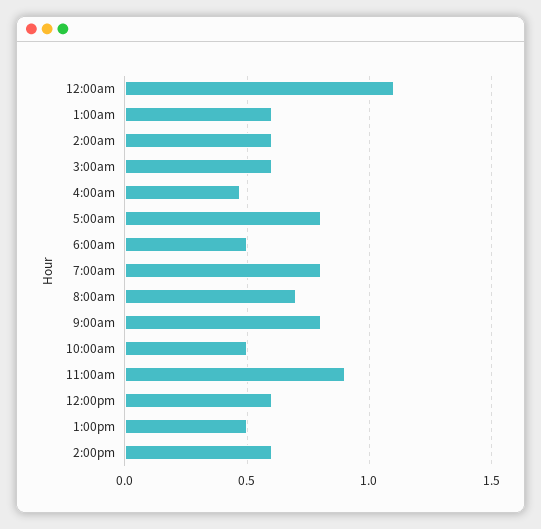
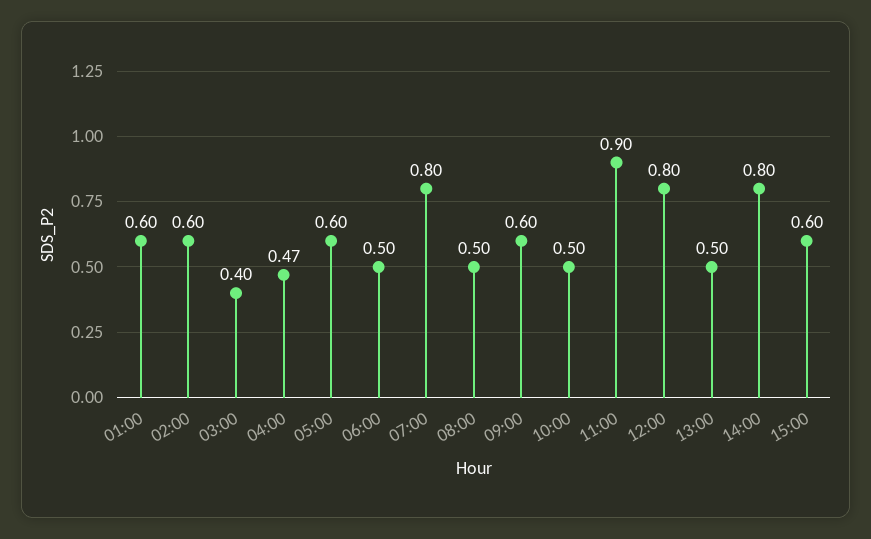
12:00am: 1.1 -> none
3:00am: 0.6 -> 0.4
5:00am: 0.8 -> 0.6
8:00am: 0.7 -> 0.5
9:00am: 0.8 -> 0.6
12:00pm: 0.6 -> 0.8
2:00pm: 0.6 -> 0.8
15:00: none -> 0.6

